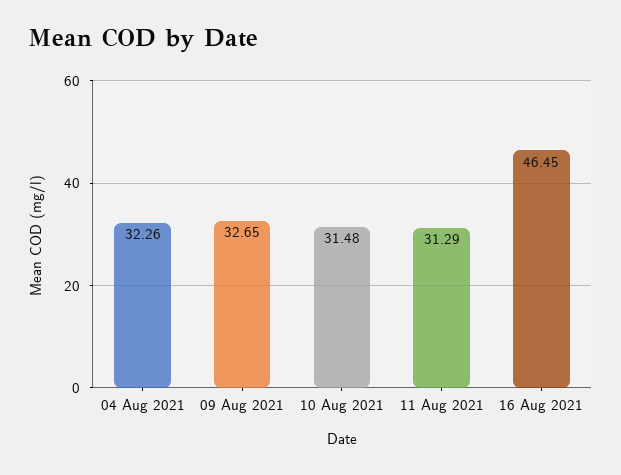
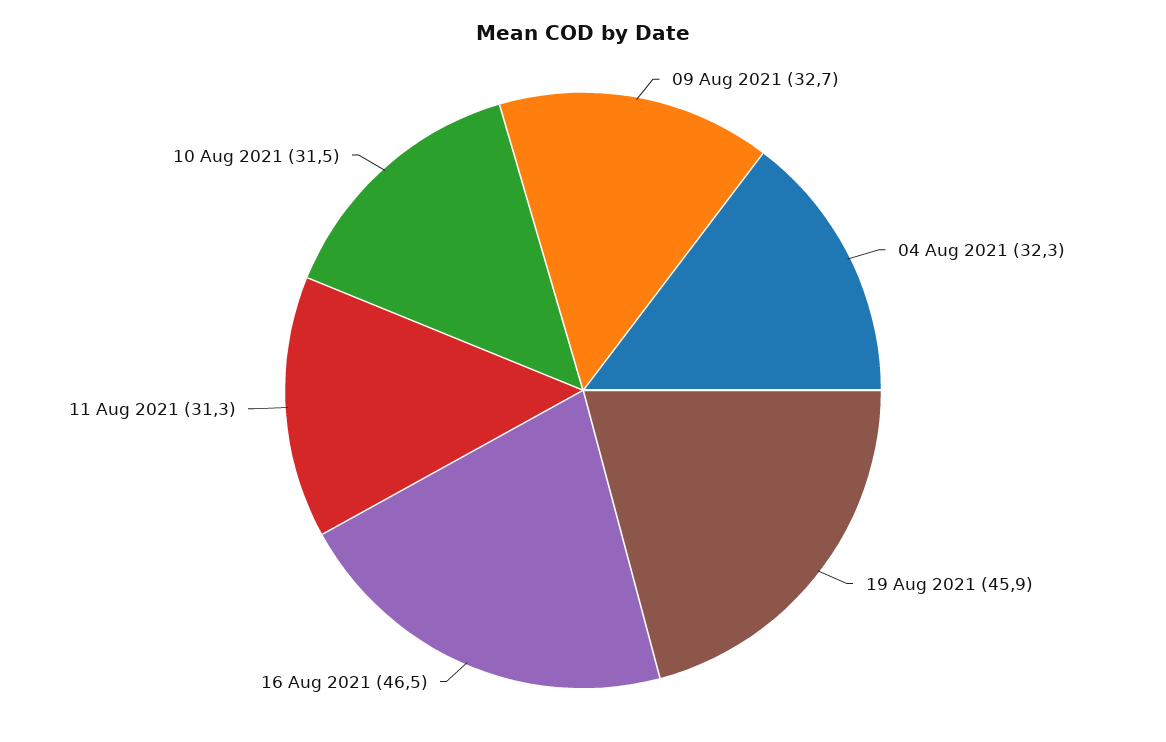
19 Aug 2021: none -> 45.9

